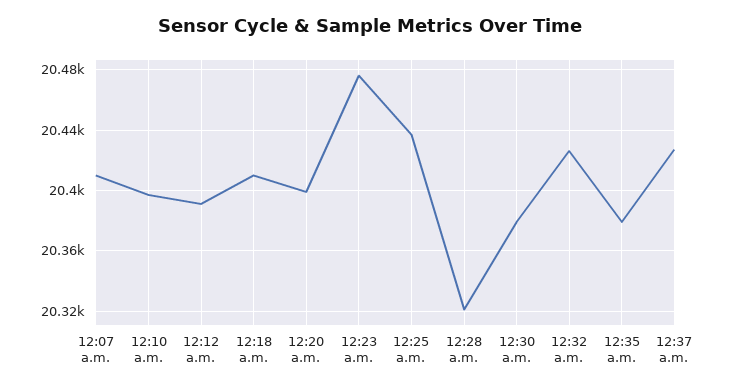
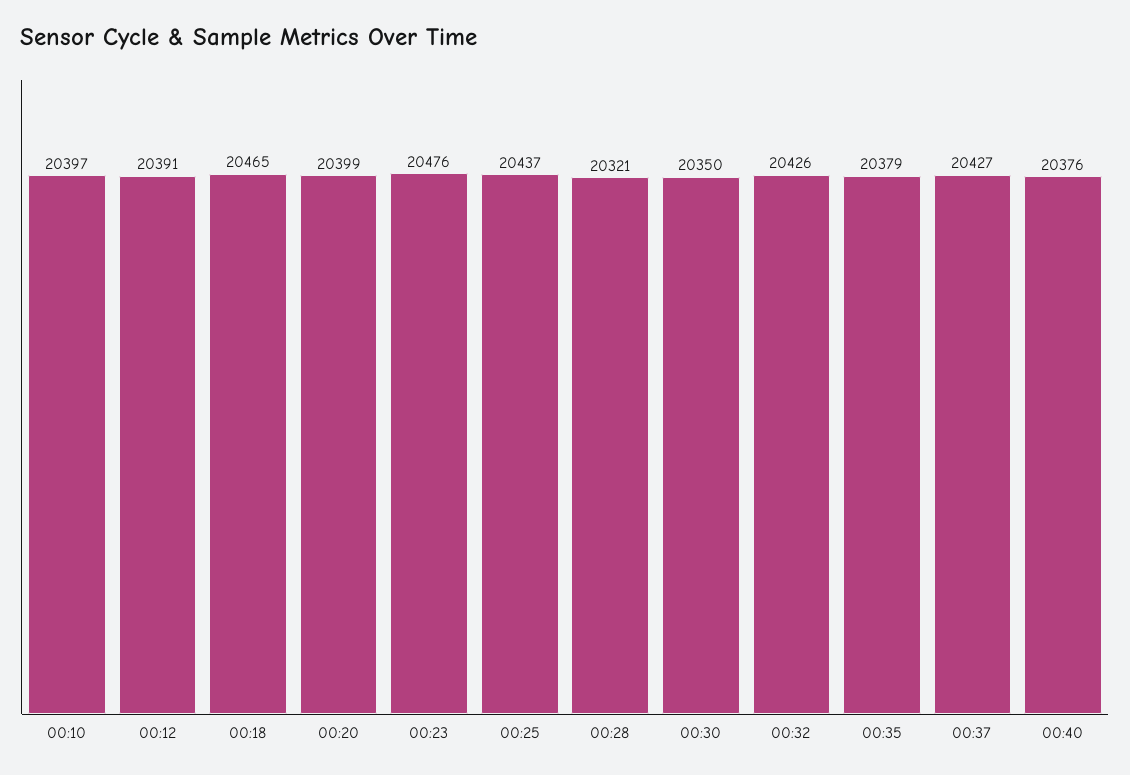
12:07 a.m.: 20410 -> none
12:18 a.m.: 20410 -> 20465
12:30 a.m.: 20380 -> 20350
00:40: none -> 20376

